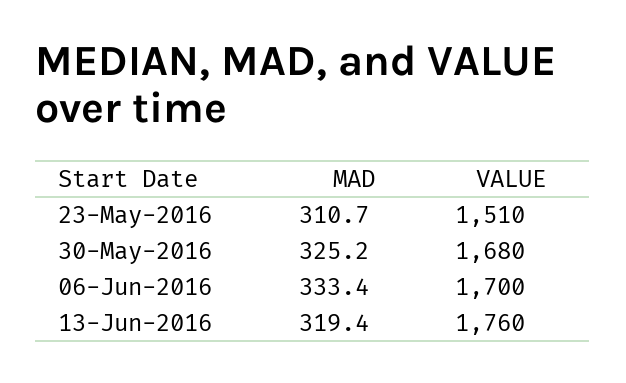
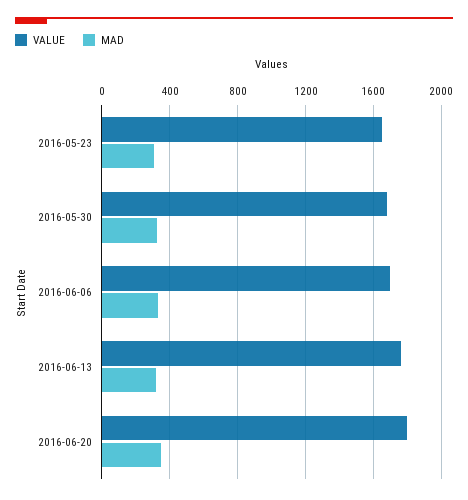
VALUE, 23-May-2016: 1510 -> 1650
VALUE, 2016-06-20: none -> 1800
MAD, 2016-06-20: none -> 350

